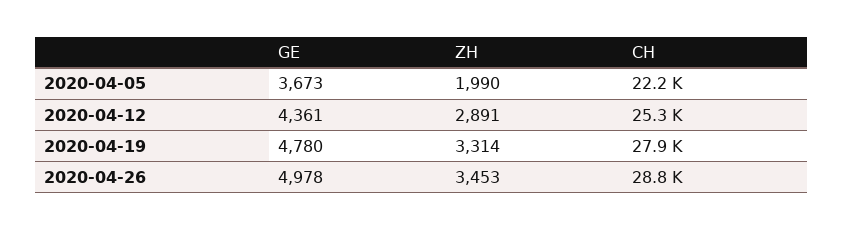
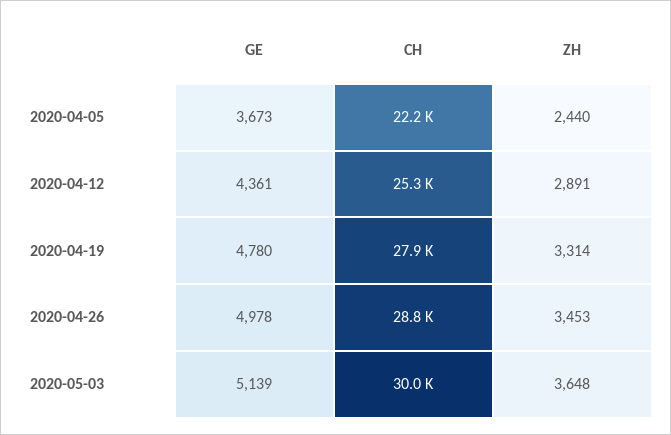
ZH, 2020-04-05: 1990 -> 2440
GE, 2020-05-03: none -> 5139
CH, 2020-05-03: none -> 30000
ZH, 2020-05-03: none -> 3648

